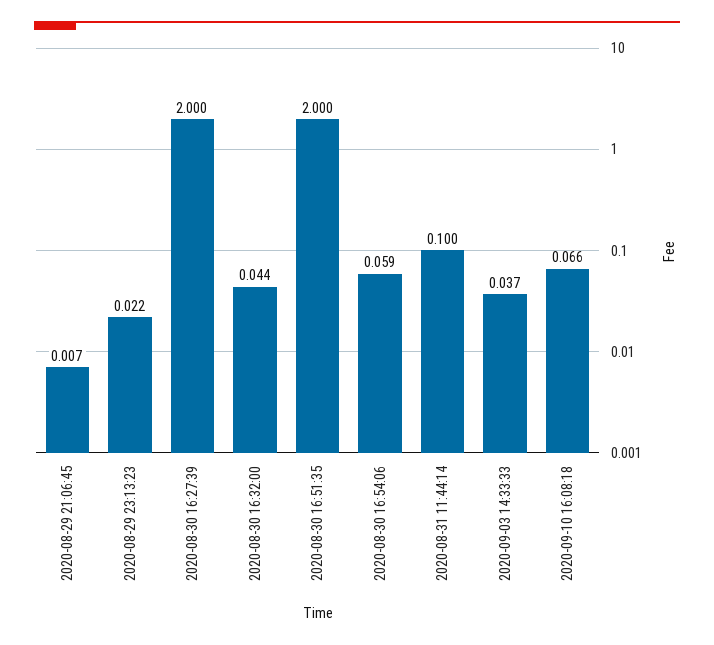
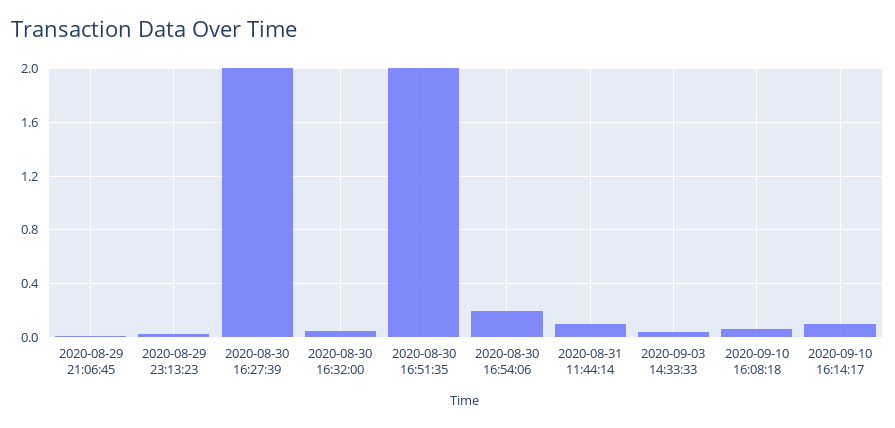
2020-08-30 16:54:06: 0.059 -> 0.2
2020-09-10 16:14:17: none -> 0.1

